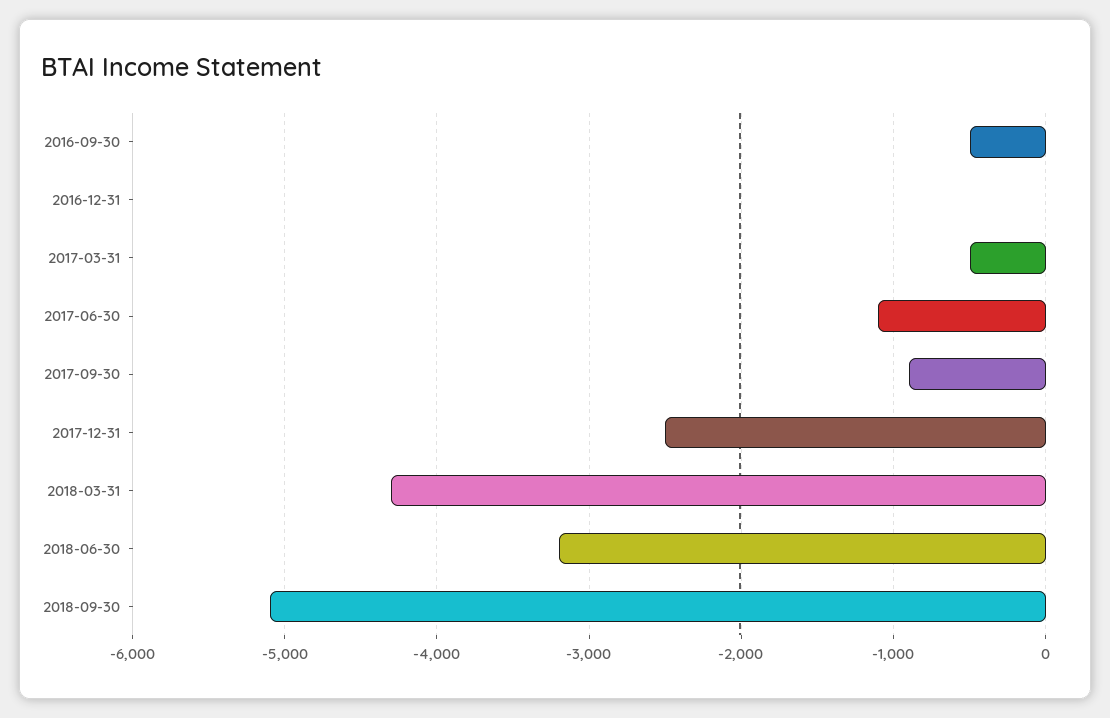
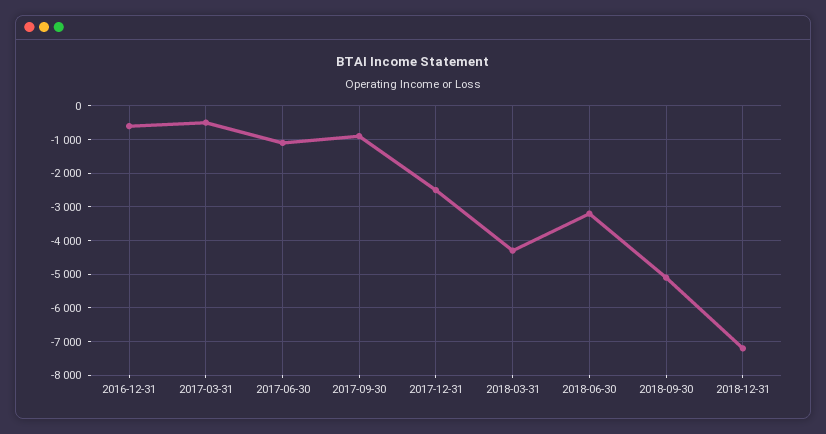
2016-09-30: -500 -> none
2016-12-31: 0 -> -600
2018-12-31: none -> -7200

